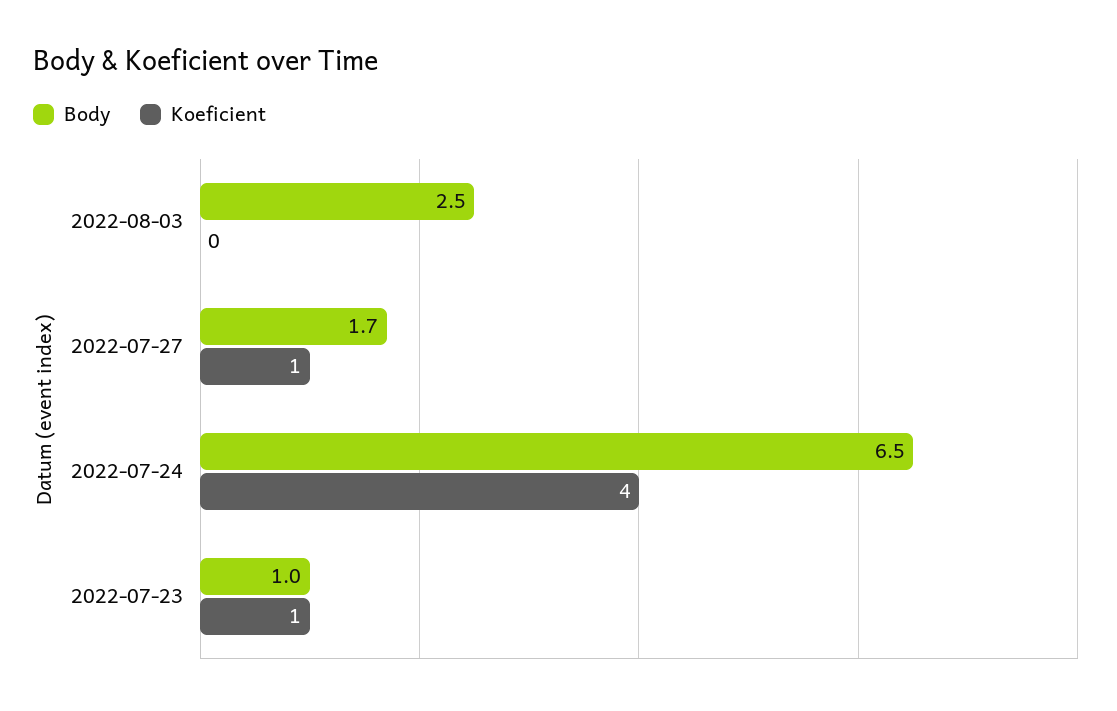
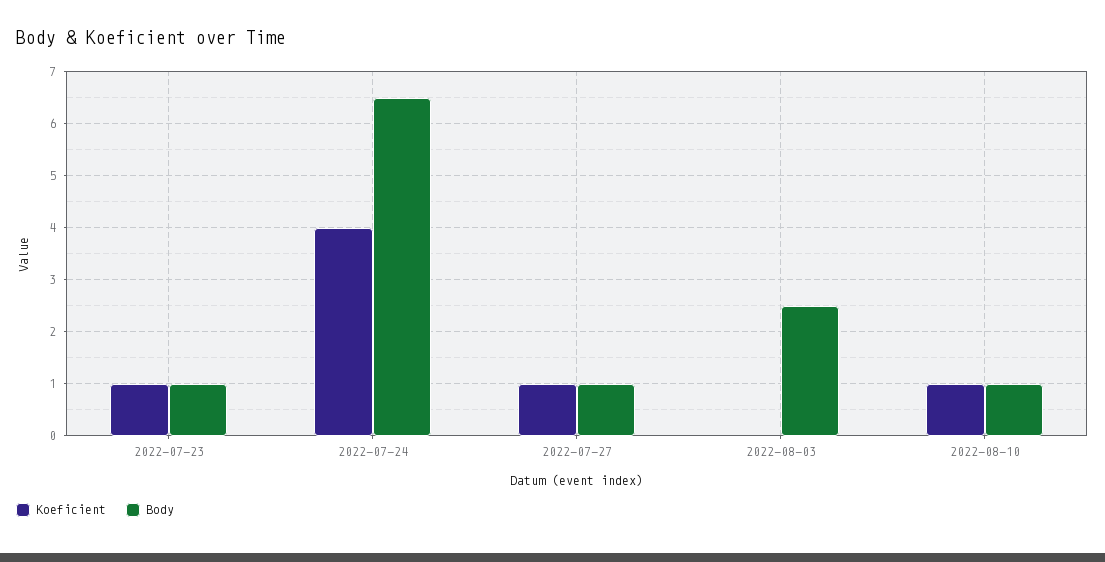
Body, 2022-07-27: 1.7 -> 1
Koeficient, 2022-08-10: none -> 1
Body, 2022-08-10: none -> 1

